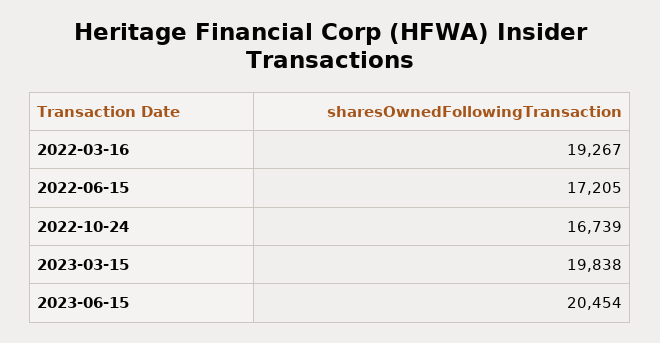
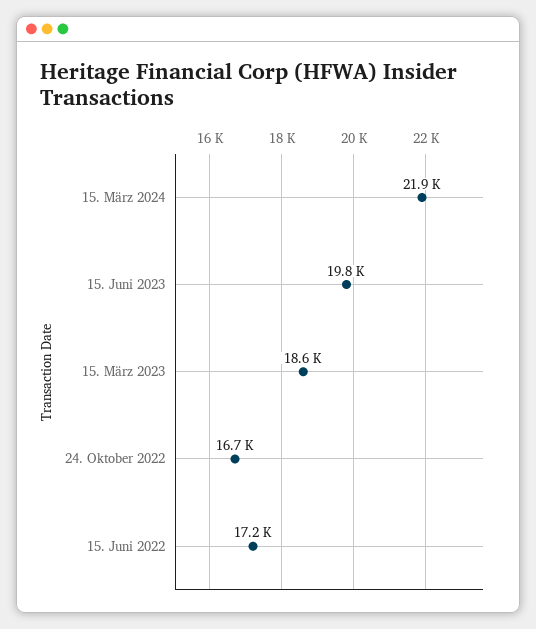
2022-03-16: 19267 -> none
2023-03-15: 19838 -> 18600
2023-06-15: 20454 -> 19800
15. März 2024: none -> 21900

